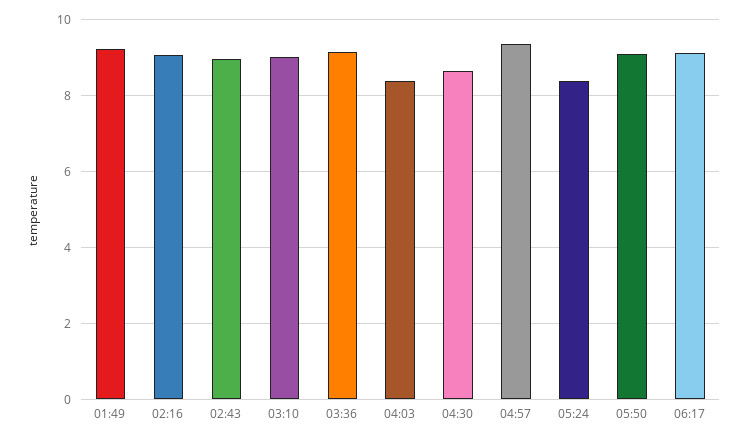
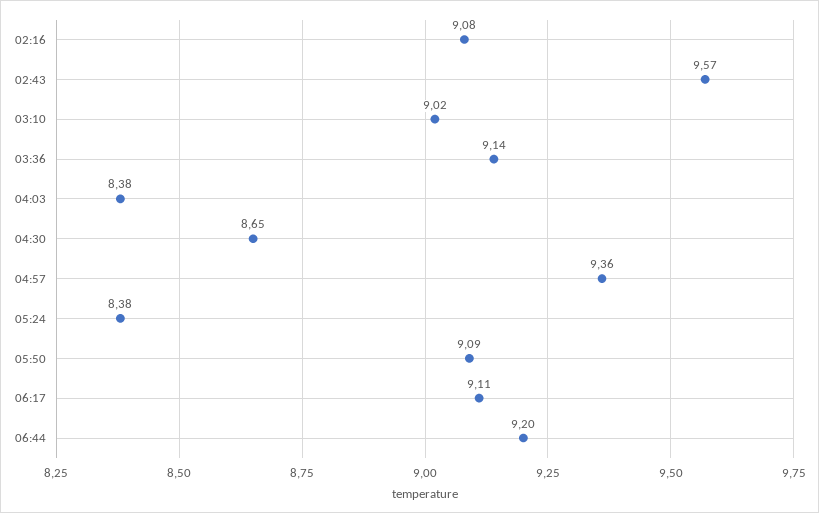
01:49: 9.2 -> none
02:43: 9 -> 9.57
06:44: none -> 9.2

